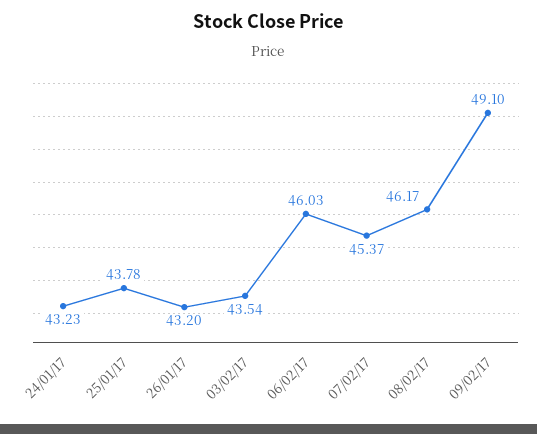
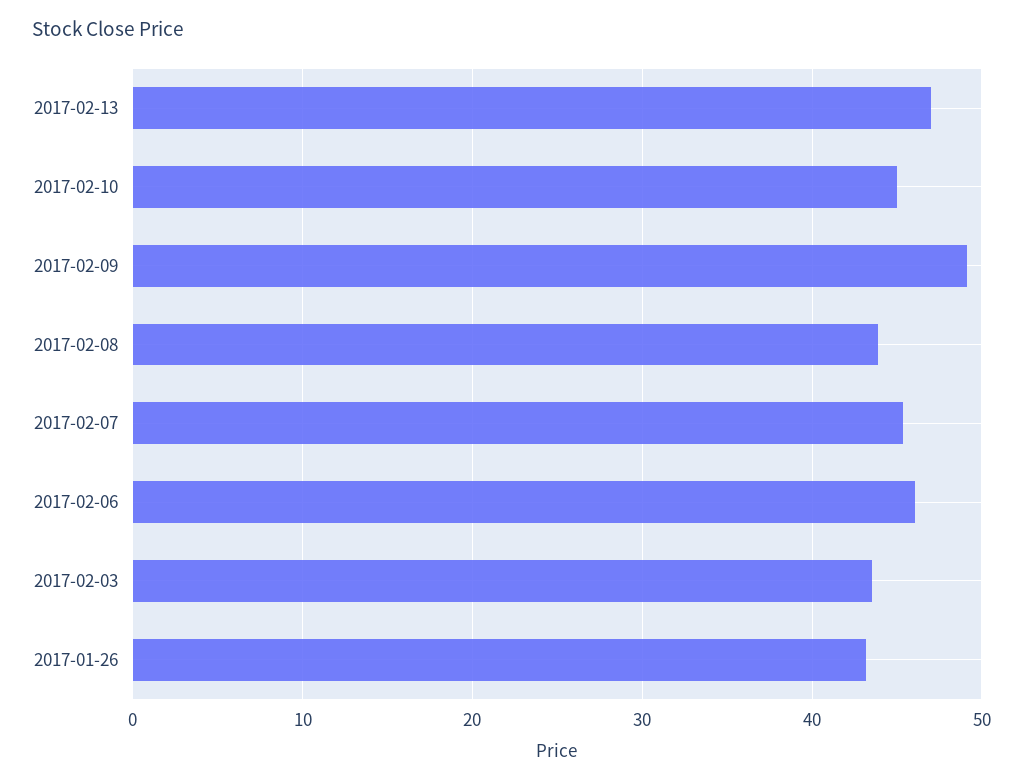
24/01/17: 43.23 -> none
25/01/17: 43.78 -> none
08/02/17: 46.17 -> 44
2017-02-13: none -> 47
2017-02-10: none -> 45

